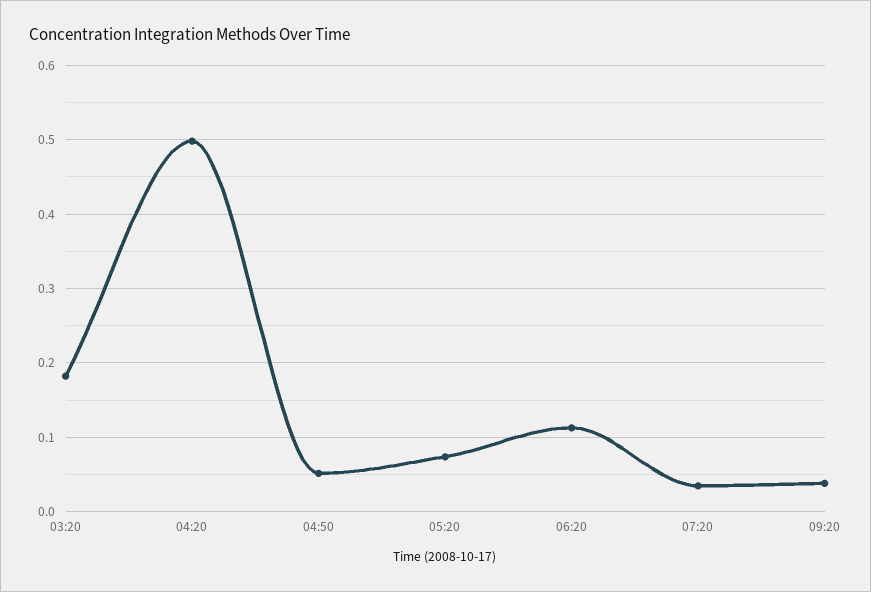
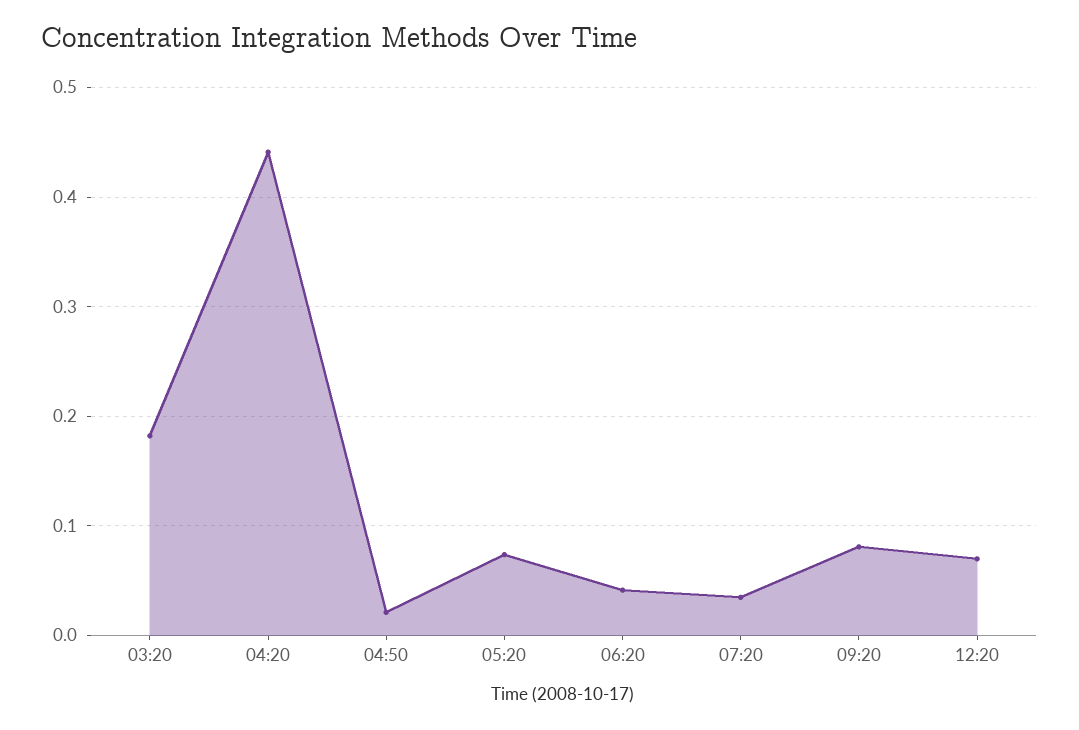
04:20: 0.5 -> 0.44
04:50: 0.05 -> 0.02
06:20: 0.11 -> 0.04
09:20: 0.04 -> 0.08
12:20: none -> 0.07

